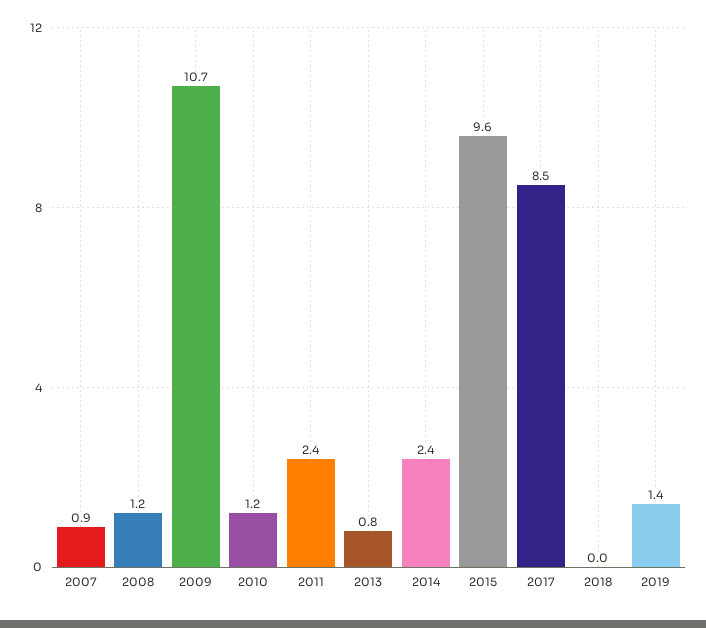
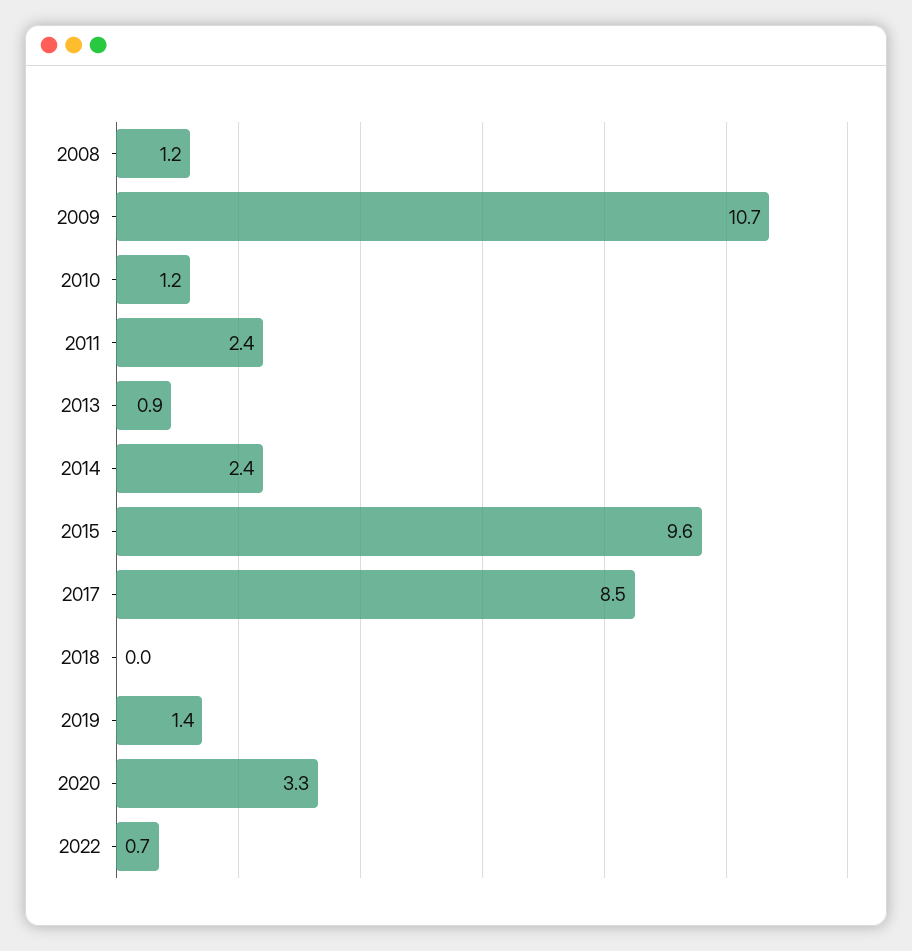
2007: 0.9 -> none
2013: 0.8 -> 0.9
2020: none -> 3.3
2022: none -> 0.7

